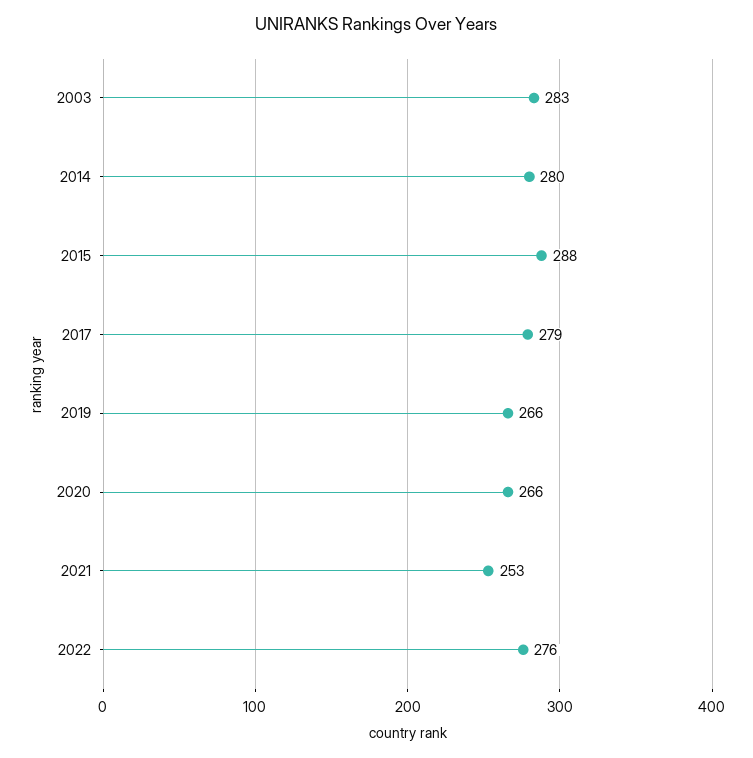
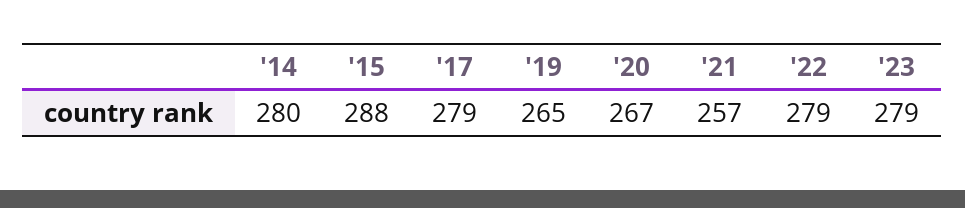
2003: 283 -> none
2019: 266 -> 265
2020: 266 -> 267
2021: 253 -> 257
2022: 276 -> 279
'23: none -> 279

